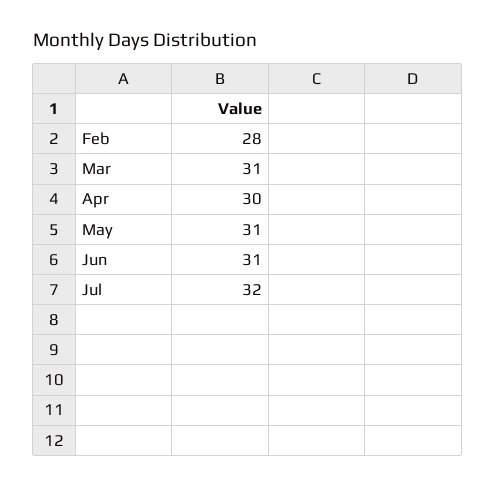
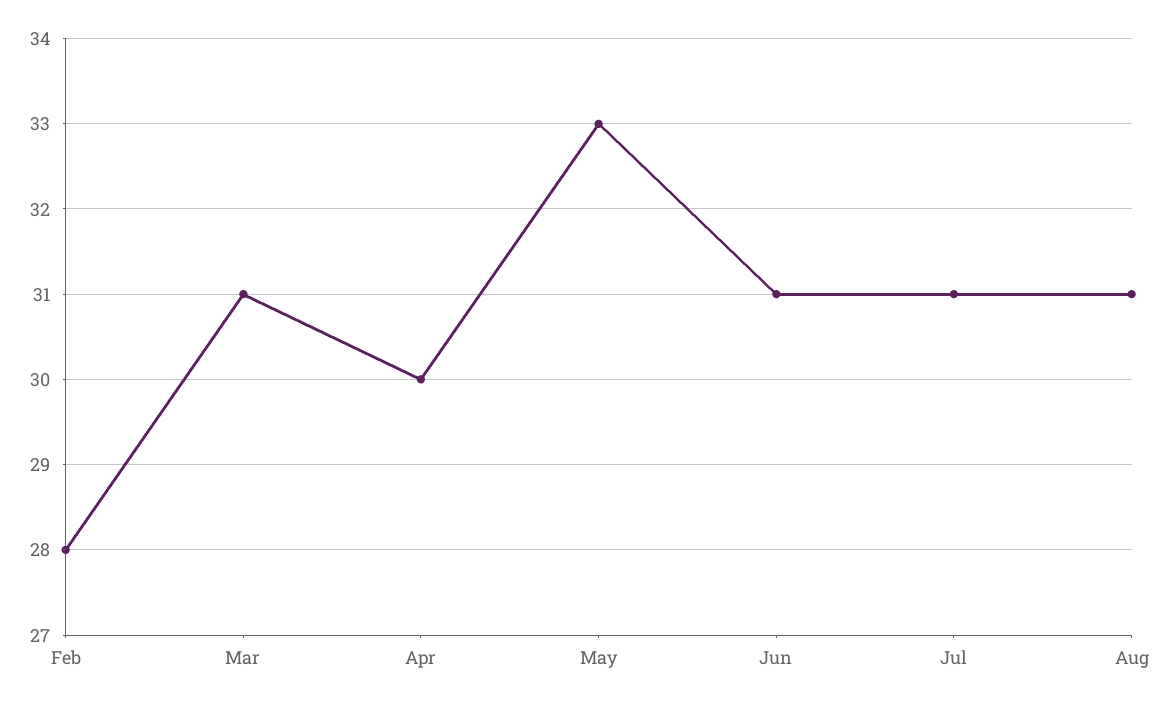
May: 31 -> 33
Jul: 32 -> 31
Aug: none -> 31

